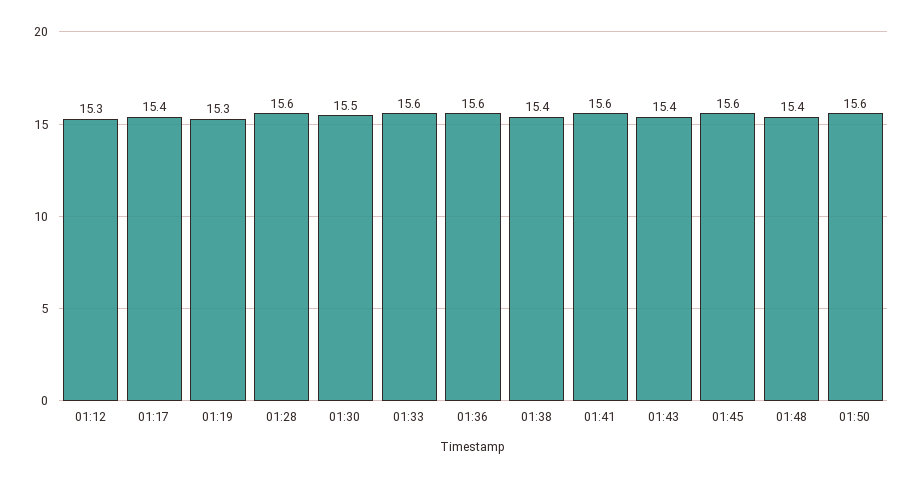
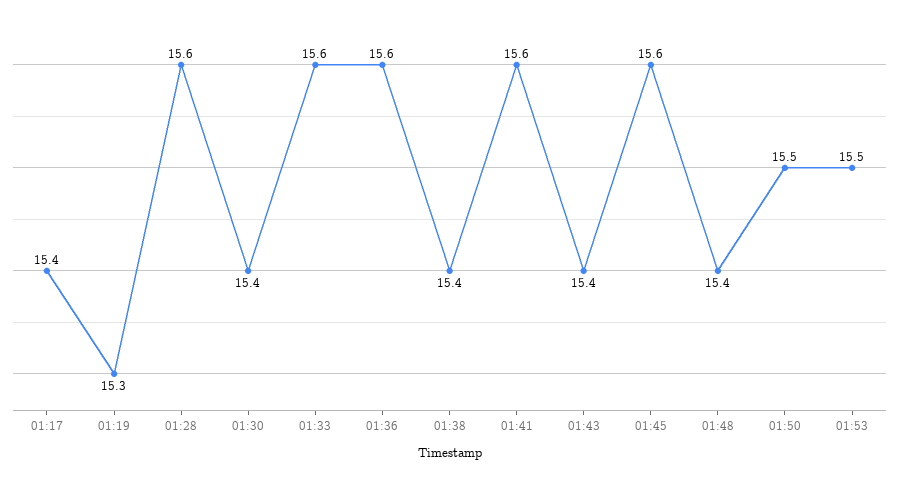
01:12: 15.3 -> none
01:30: 15.5 -> 15.4
01:50: 15.6 -> 15.5
01:53: none -> 15.5

